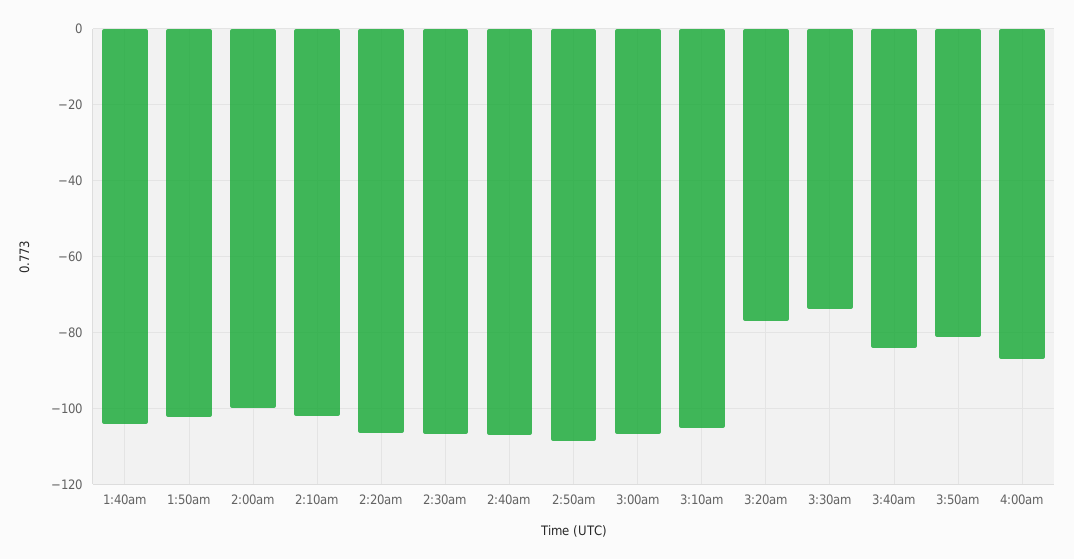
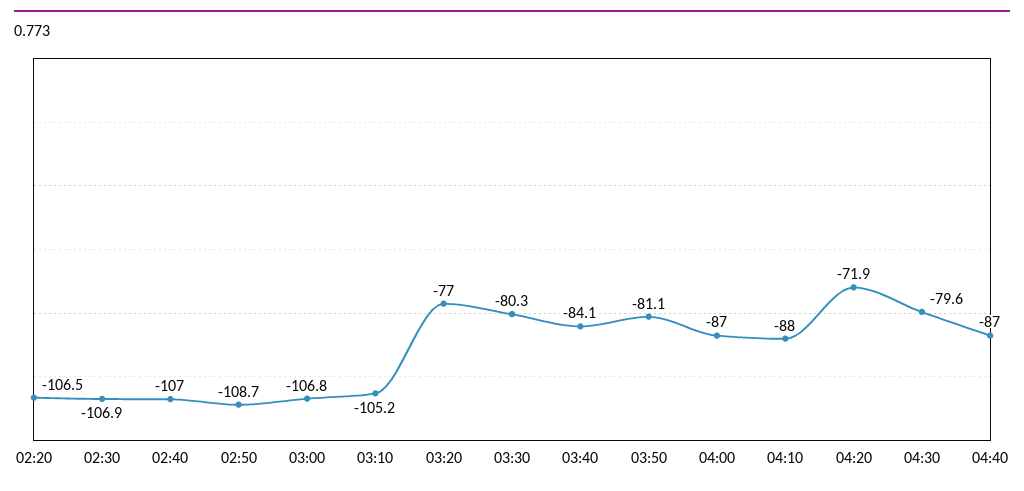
1:40am: -104 -> none
1:50am: -102 -> none
2:00am: -100 -> none
2:10am: -102 -> none
3:30am: -74 -> -80.3
04:10: none -> -88
04:20: none -> -71.9
04:30: none -> -79.6
04:40: none -> -87

